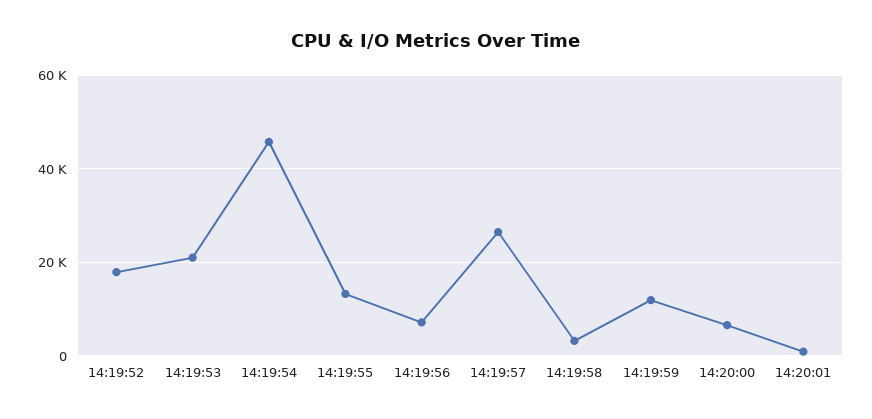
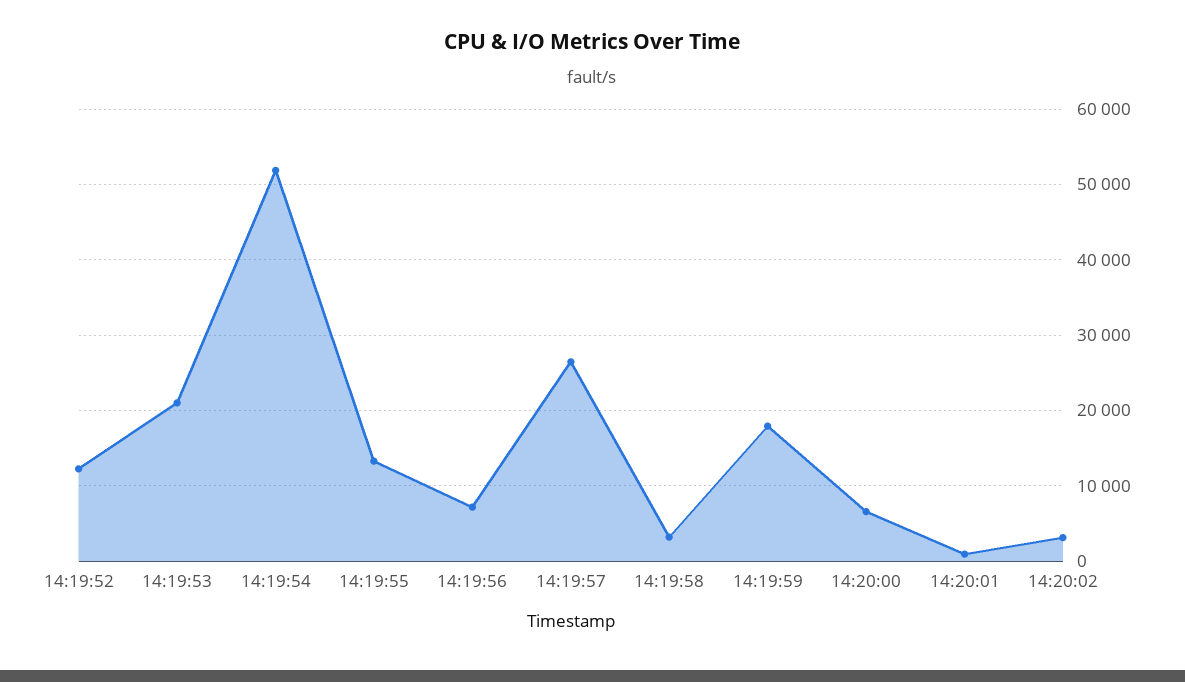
14:19:52: 18000 -> 12000
14:19:54: 46000 -> 52000
14:19:59: 12000 -> 18000
14:20:02: none -> 3000

